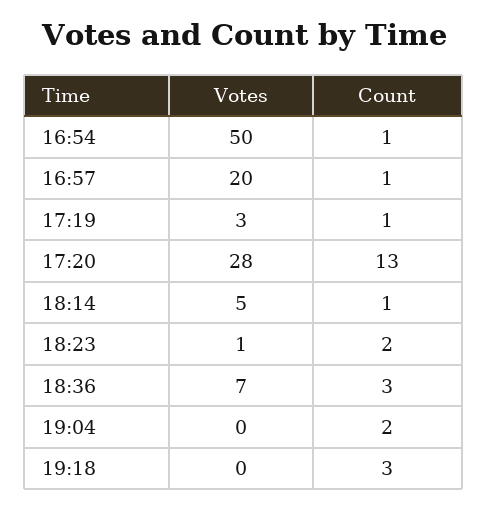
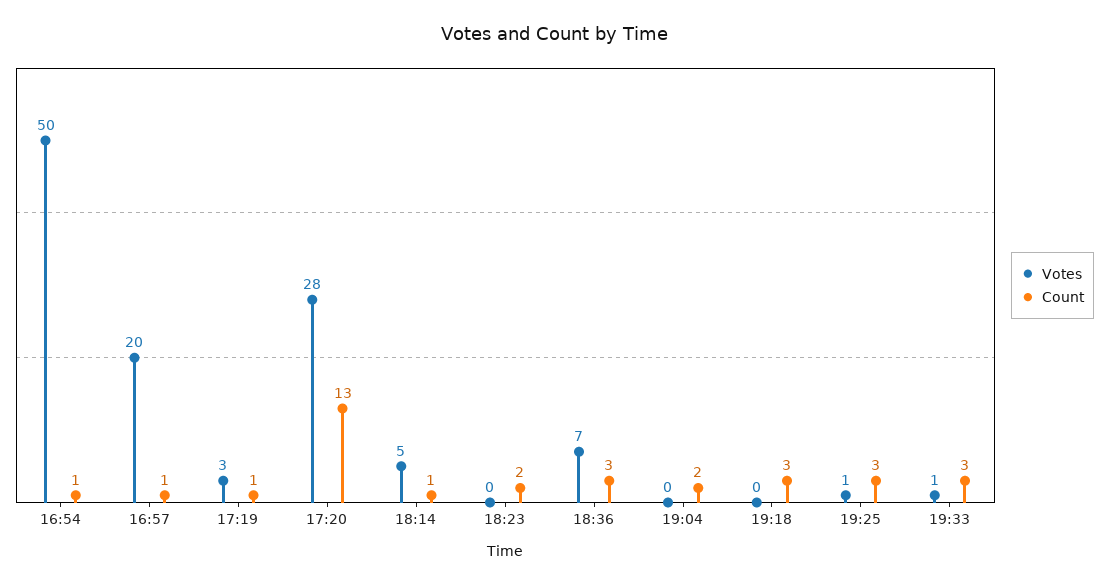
Votes, 18:23: 1 -> 0
Votes, 19:25: none -> 1
Count, 19:25: none -> 3
Votes, 19:33: none -> 1
Count, 19:33: none -> 3

